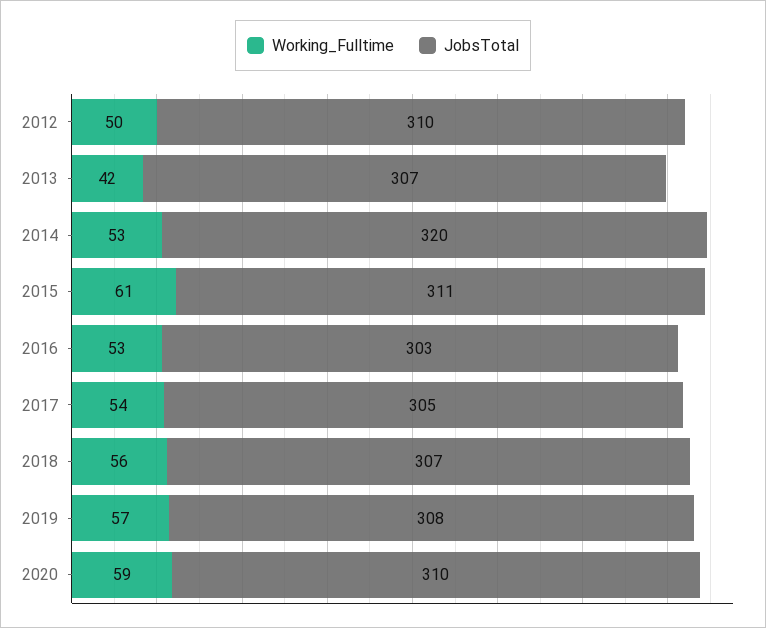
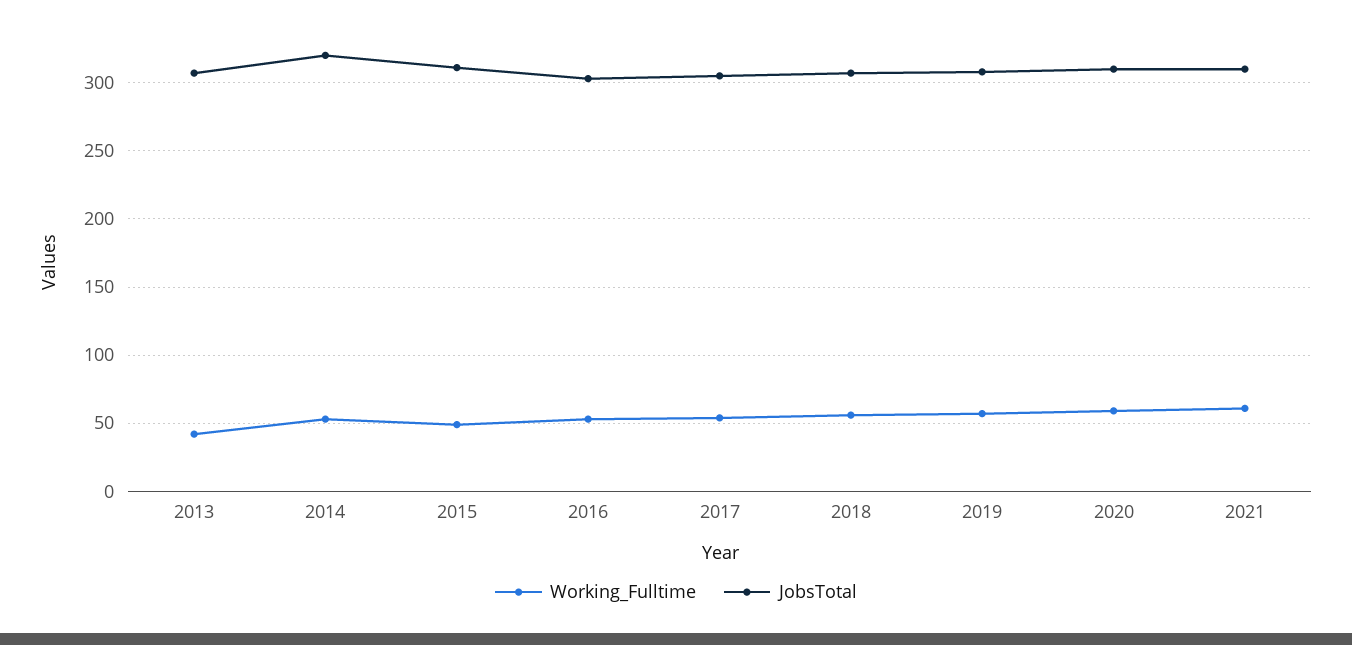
Working_Fulltime, 2012: 50 -> none
JobsTotal, 2012: 310 -> none
Working_Fulltime, 2015: 61 -> 50
Working_Fulltime, 2021: none -> 60
JobsTotal, 2021: none -> 310

